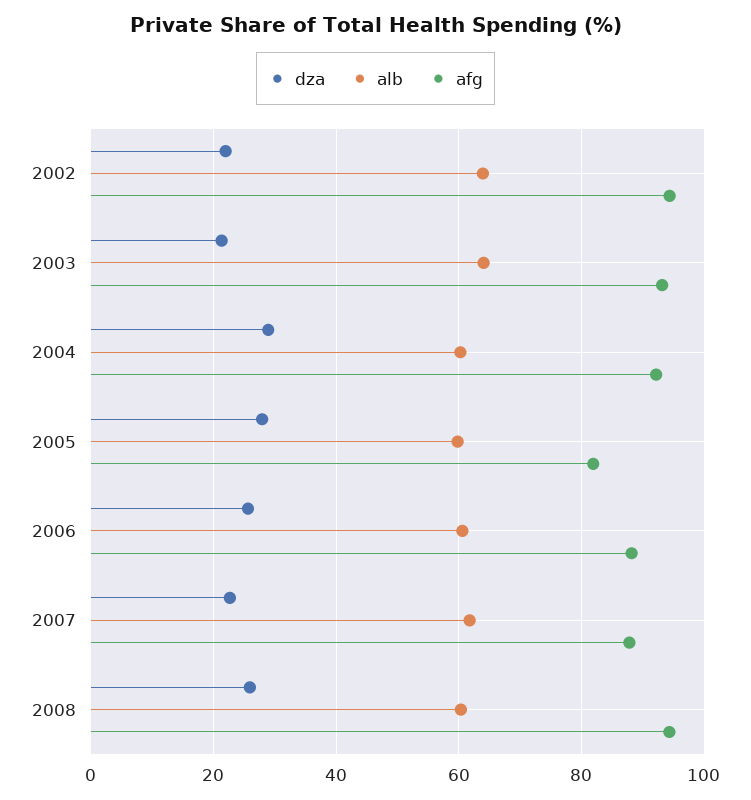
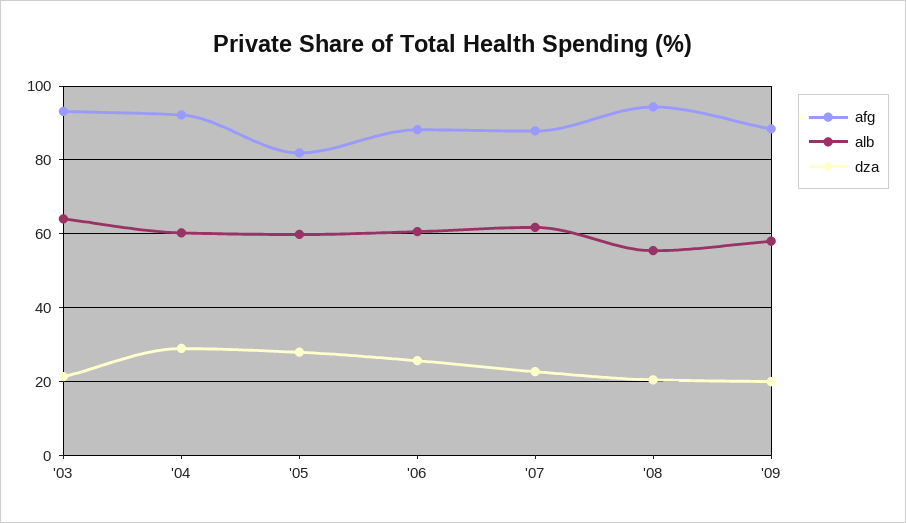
dza, 2002: 22 -> none
alb, 2002: 64 -> none
afg, 2002: 94 -> none
dza, 2008: 26 -> 20
alb, 2008: 60 -> 56
afg, '09: none -> 88
alb, '09: none -> 58
dza, '09: none -> 20

